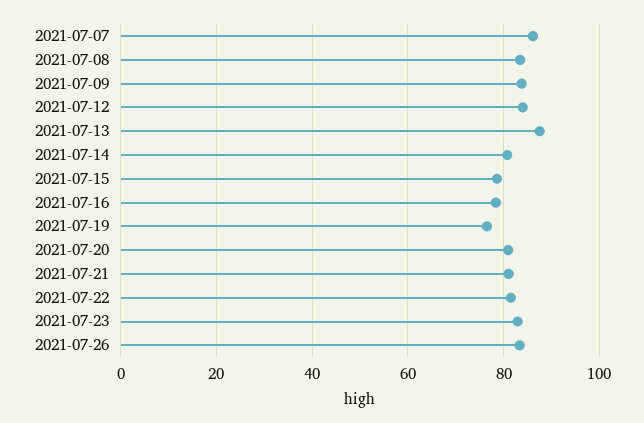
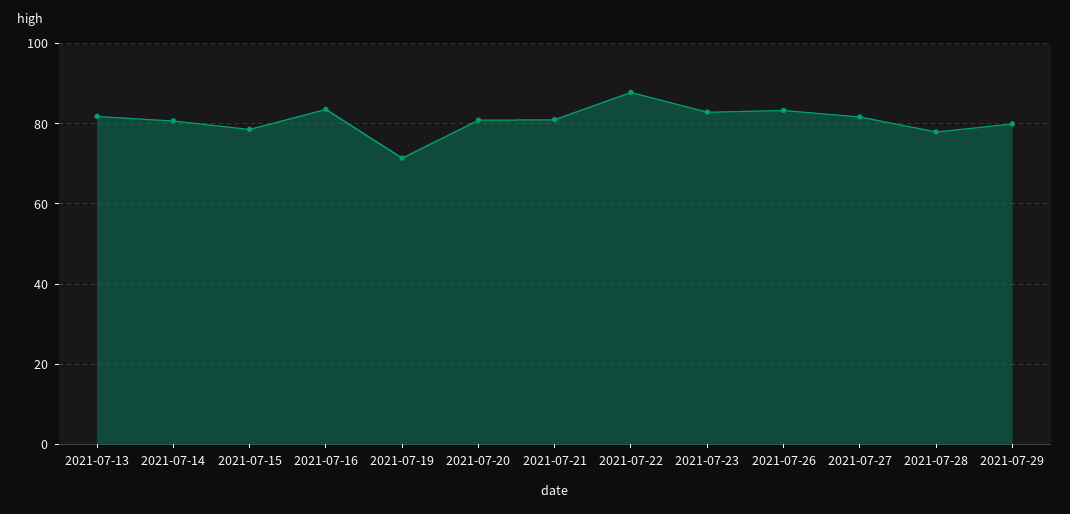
2021-07-07: 86 -> none
2021-07-08: 84 -> none
2021-07-09: 84 -> none
2021-07-12: 84 -> none
2021-07-13: 88 -> 82
2021-07-16: 78 -> 84
2021-07-19: 76 -> 72
2021-07-22: 82 -> 88
2021-07-27: none -> 82
2021-07-28: none -> 78
2021-07-29: none -> 80

